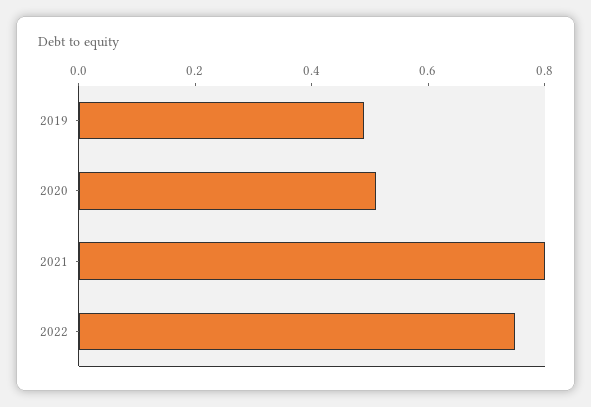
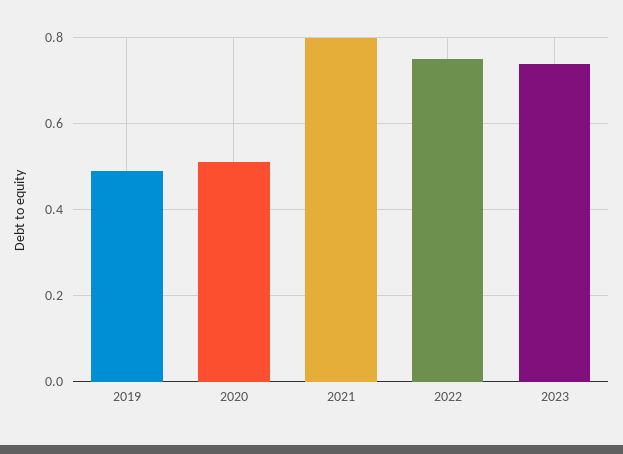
2023: none -> 0.75

